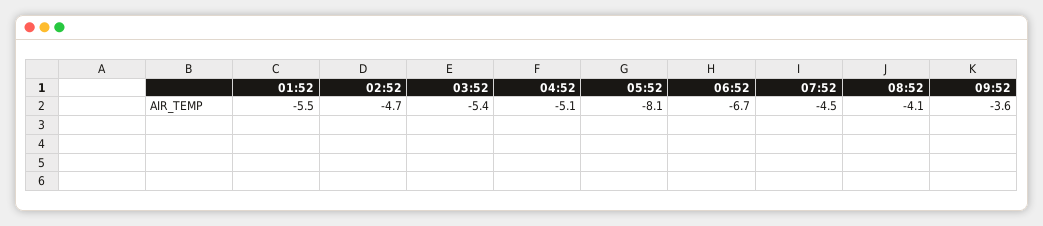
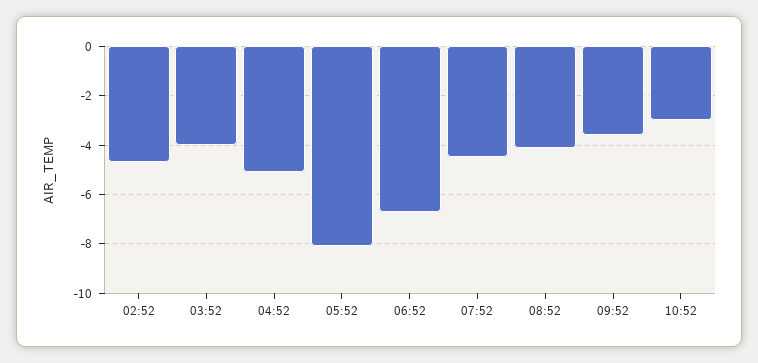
01:52: -5.5 -> none
03:52: -5.4 -> -4
10:52: none -> -3

